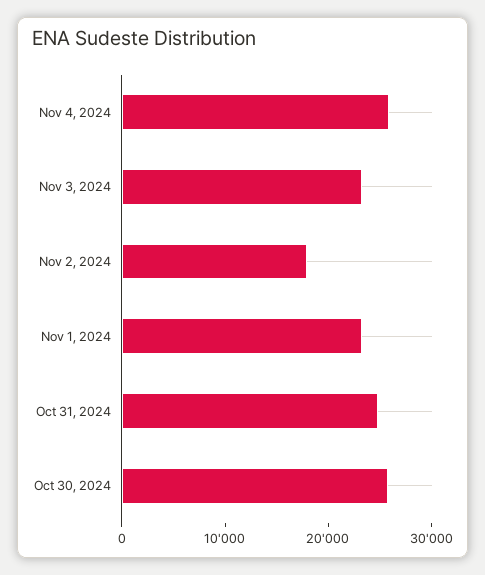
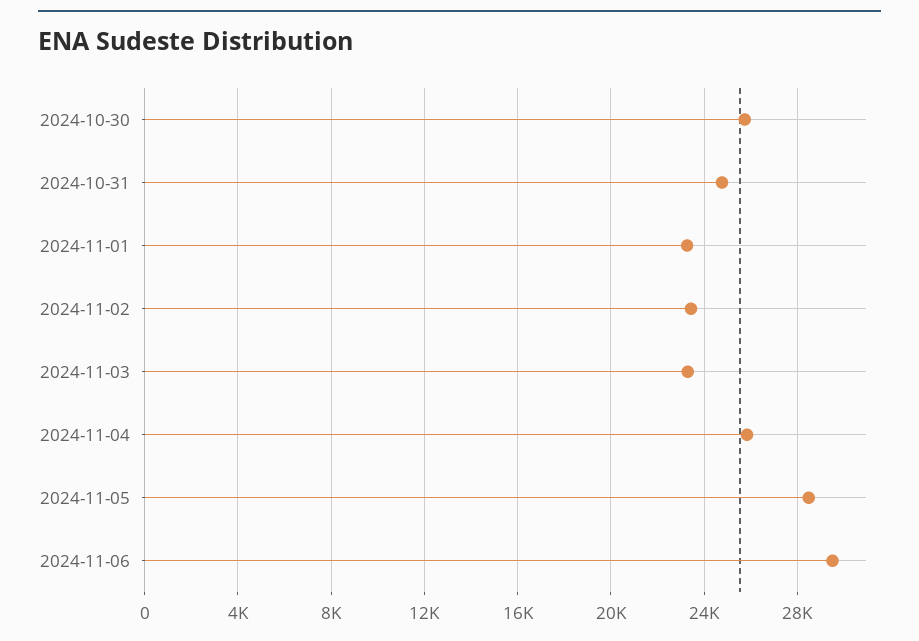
Nov 2, 2024: 18000 -> 23500
2024-11-05: none -> 28500
2024-11-06: none -> 29500

